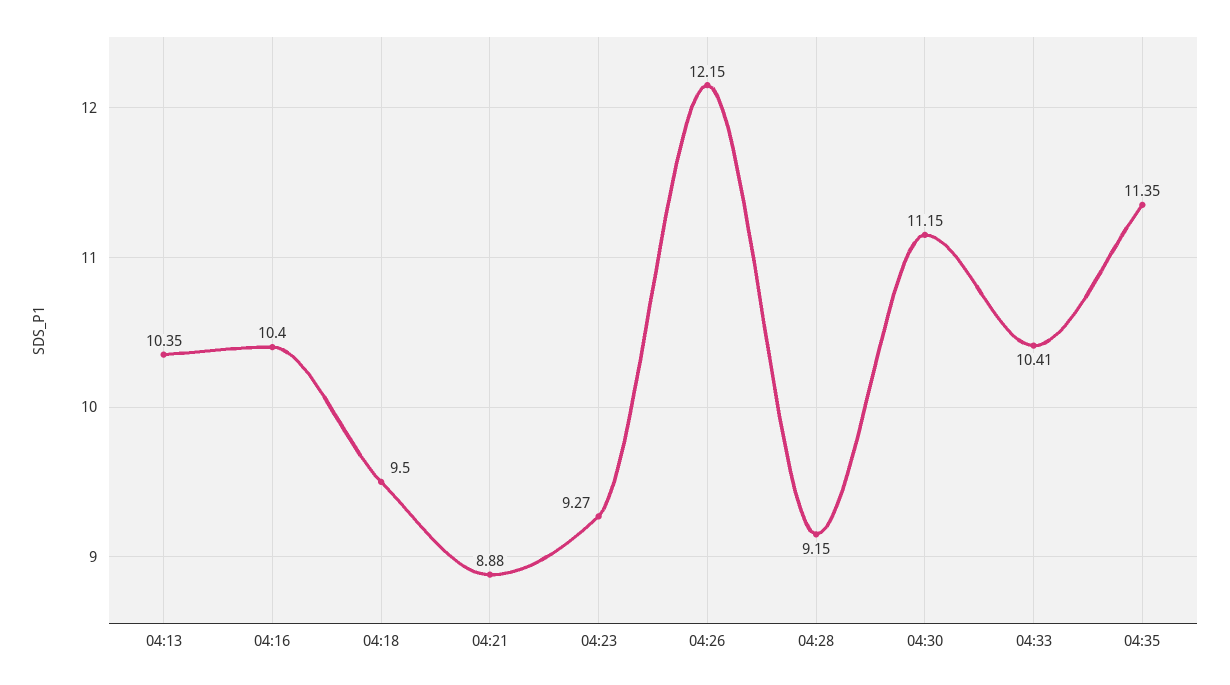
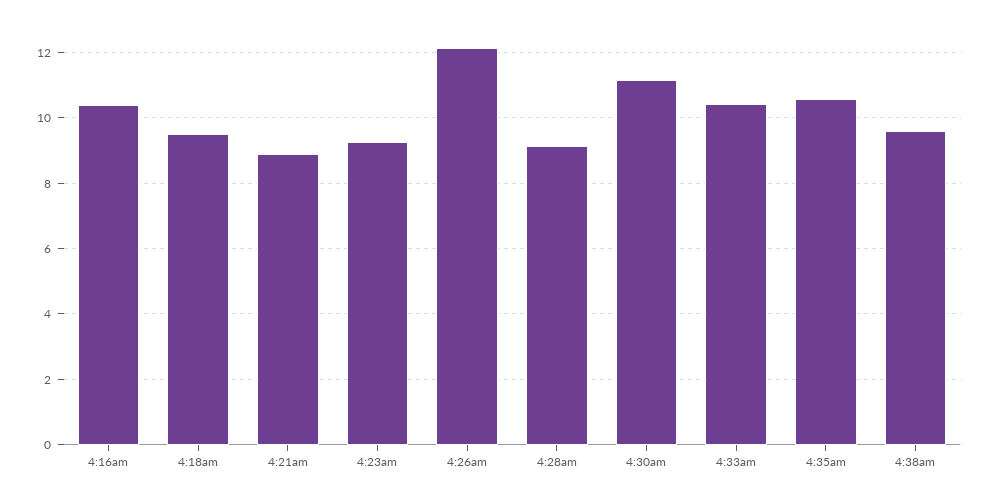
04:13: 10.35 -> none
04:35: 11.35 -> 10.6
4:38am: none -> 9.6

